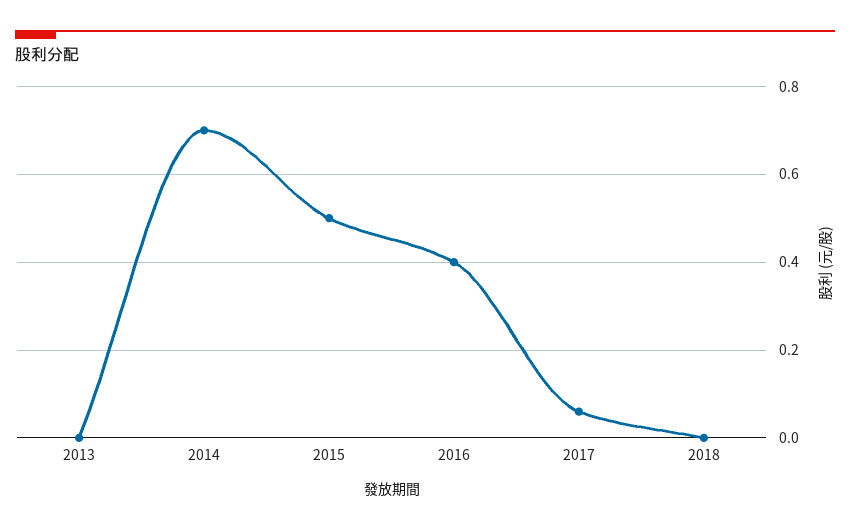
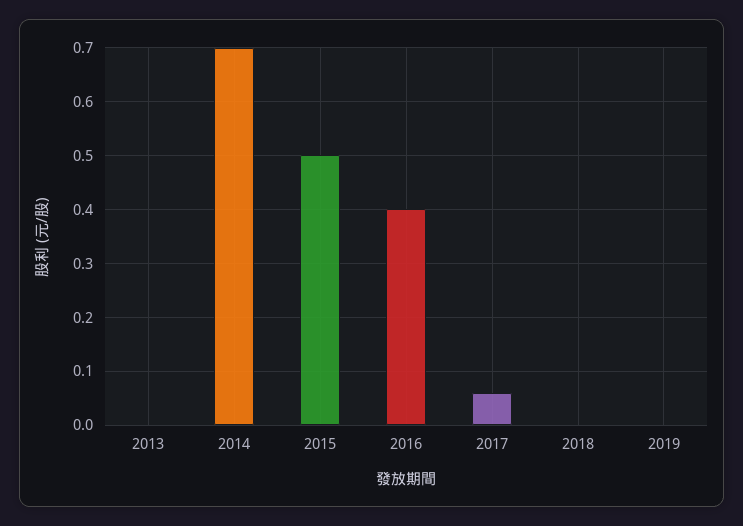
2019: none -> 0

